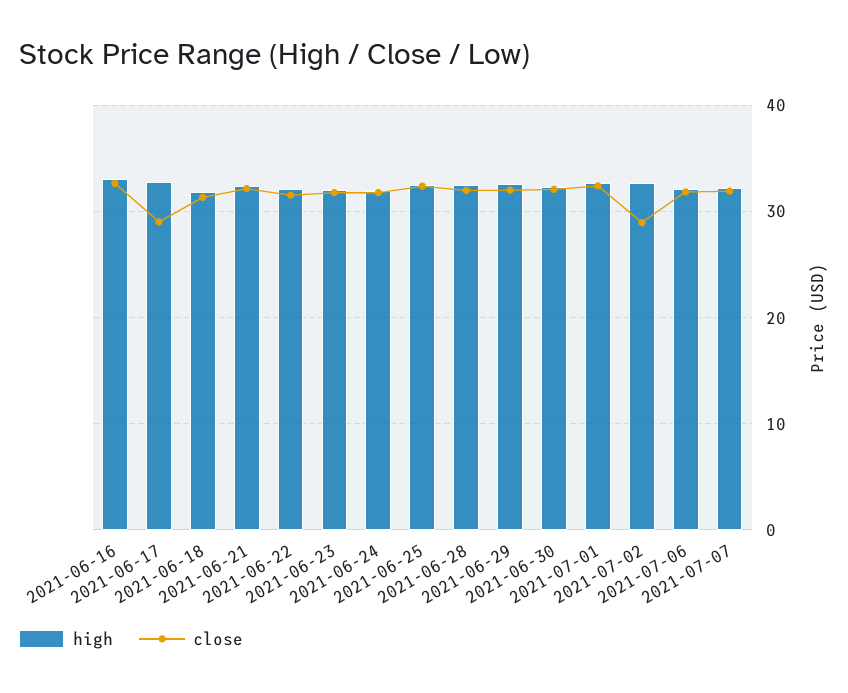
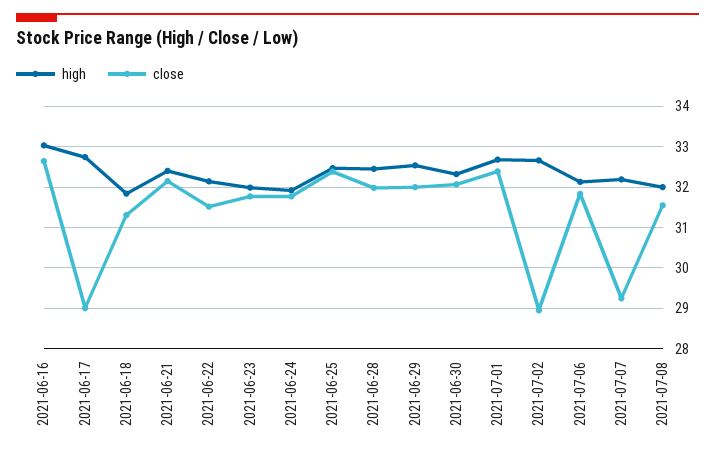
close, 2021-07-07: 32 -> 29.2
high, 2021-07-08: none -> 32
close, 2021-07-08: none -> 31.6

